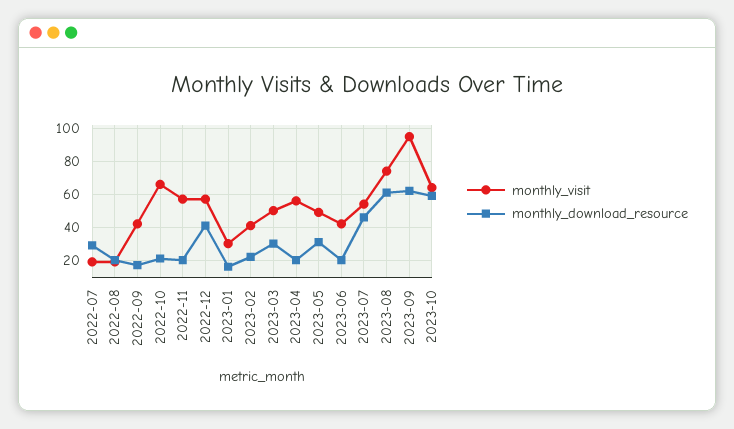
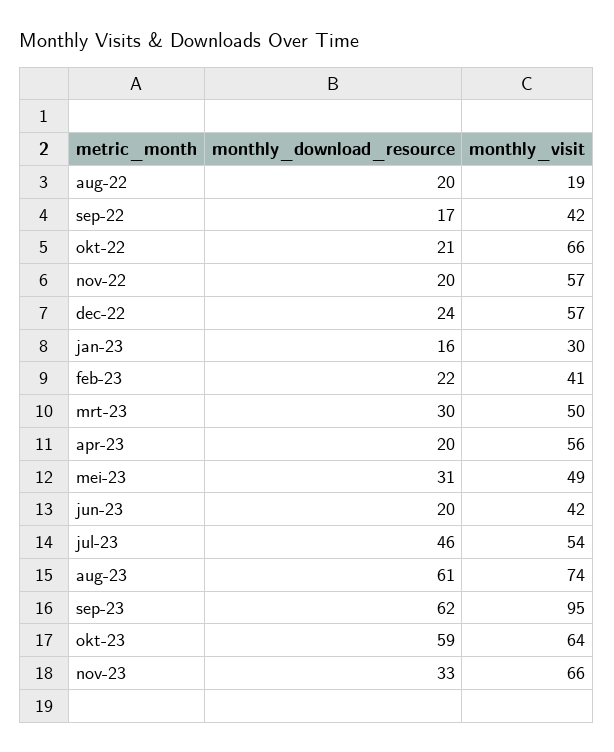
monthly_visit, 2022-07: 20 -> none
monthly_download_resource, 2022-07: 30 -> none
monthly_download_resource, 2022-12: 40 -> 24
monthly_download_resource, nov-23: none -> 33
monthly_visit, nov-23: none -> 66

